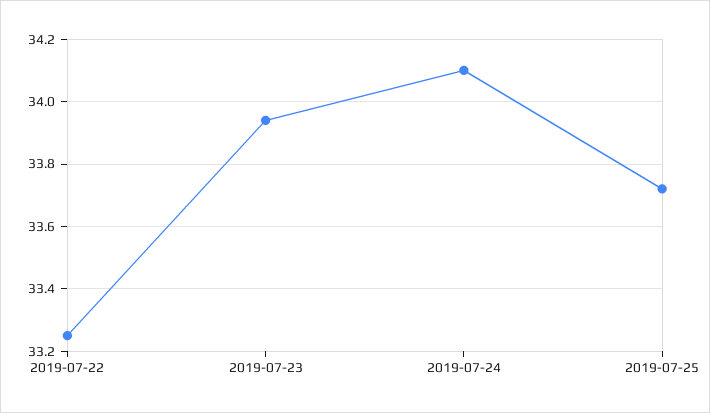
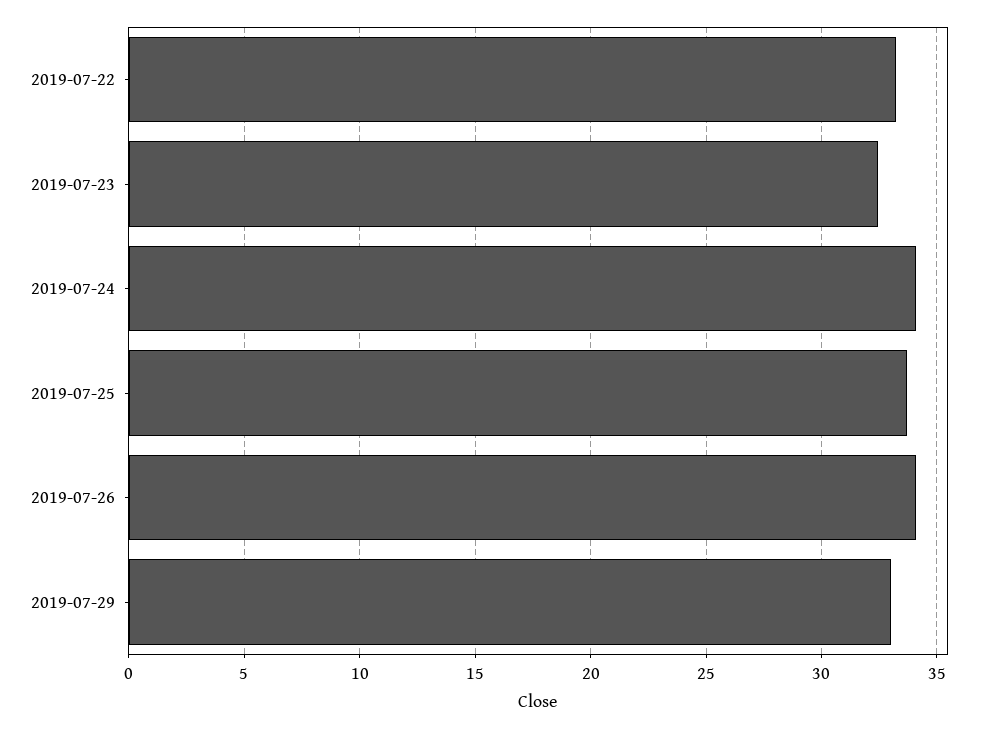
2019-07-23: 33.95 -> 32.5
2019-07-26: none -> 34
2019-07-29: none -> 33

